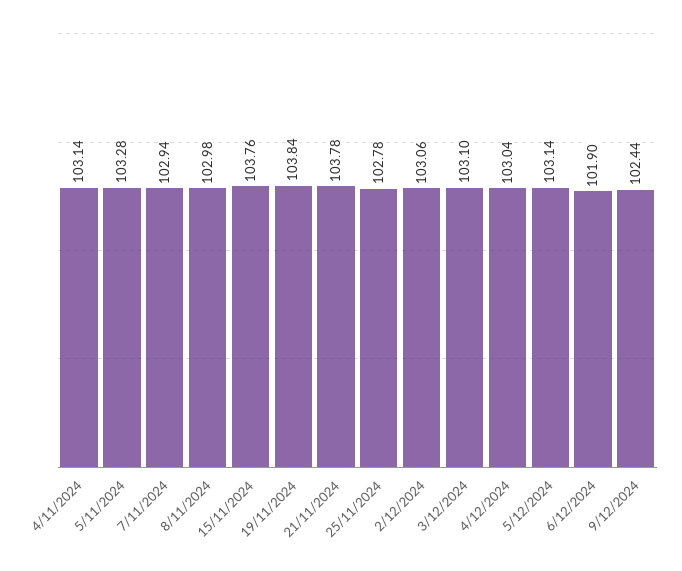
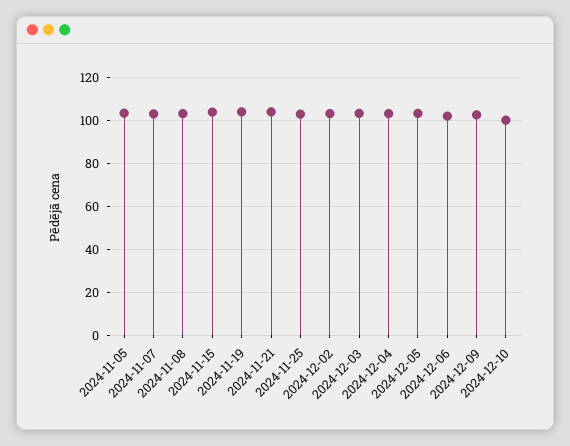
4/11/2024: 103.14 -> none
2024-12-10: none -> 100

